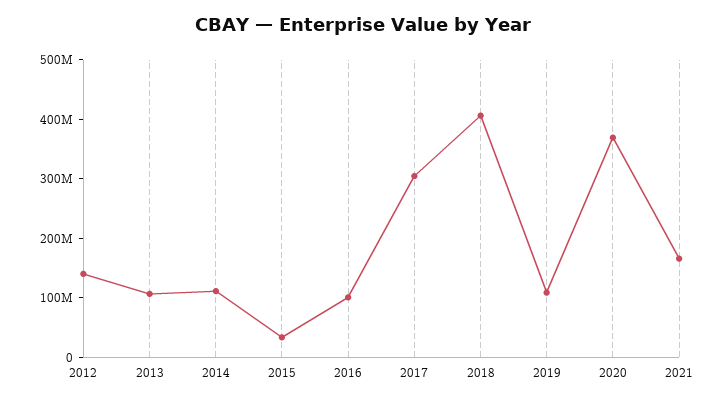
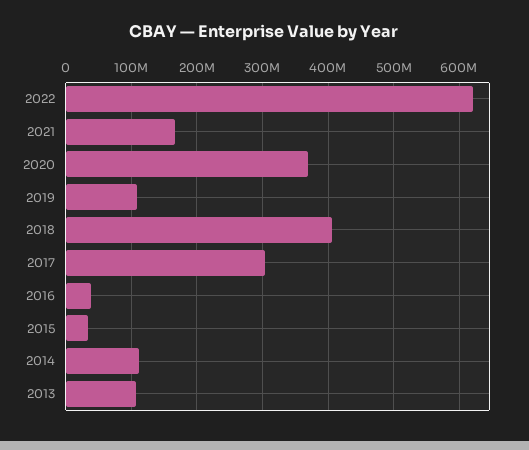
2012: 140000000 -> none
2016: 100000000 -> 40000000
2022: none -> 620000000

